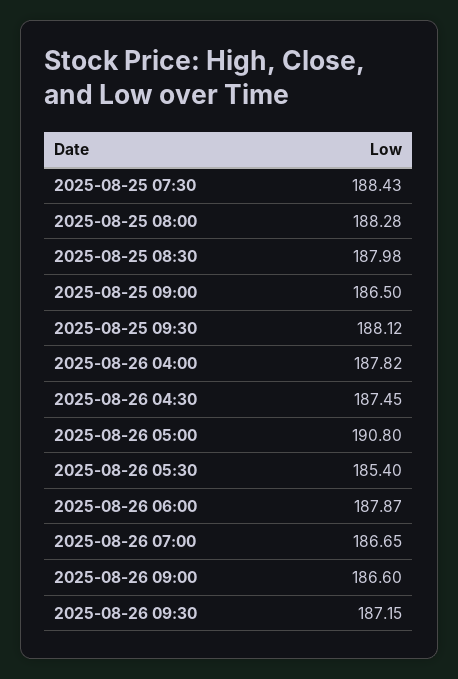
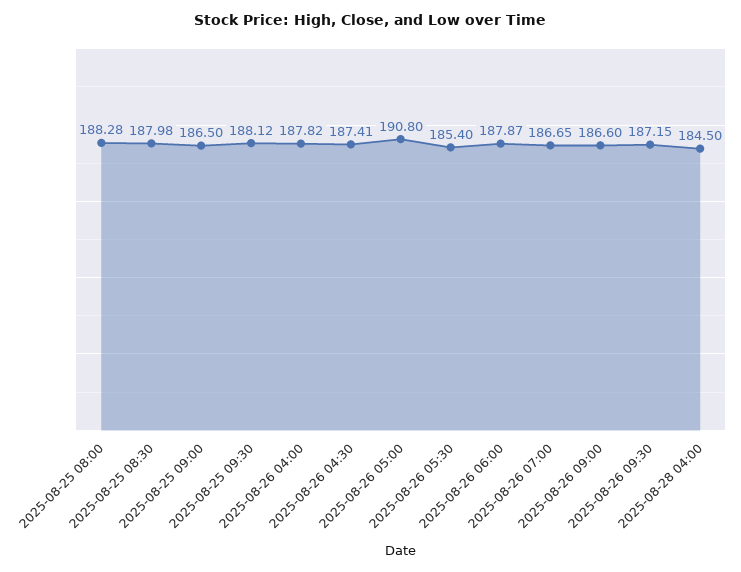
2025-08-25 07:30: 188.43 -> none
2025-08-26 04:30: 187.45 -> 187.41
2025-08-28 04:00: none -> 184.5

